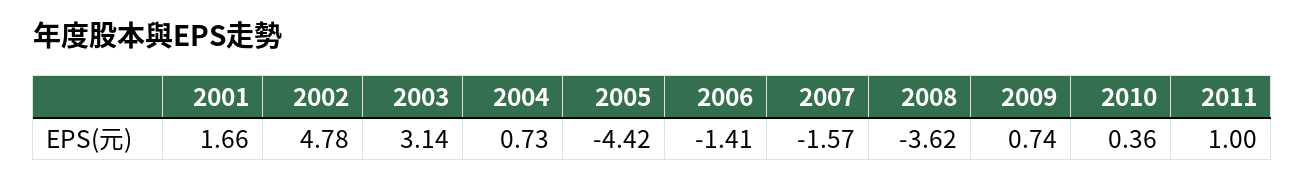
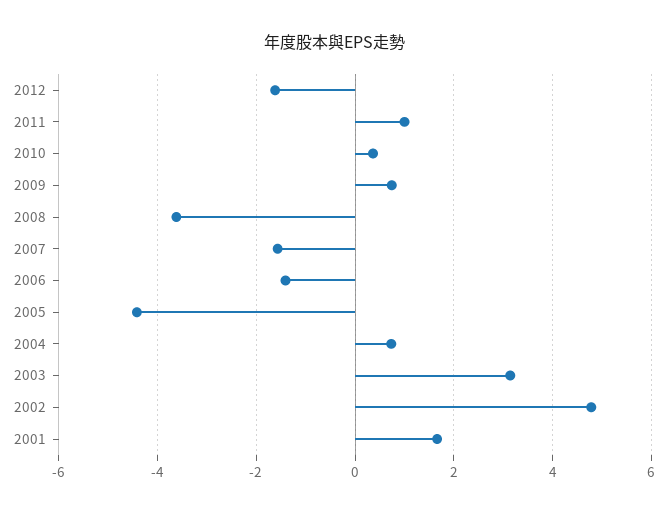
2012: none -> -1.6

